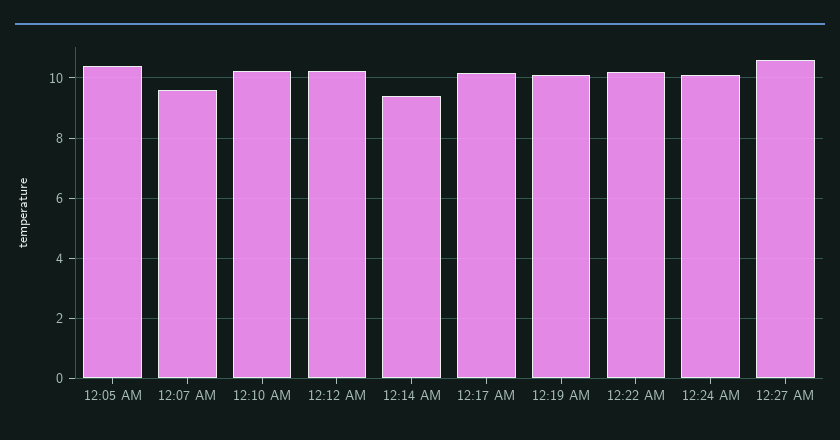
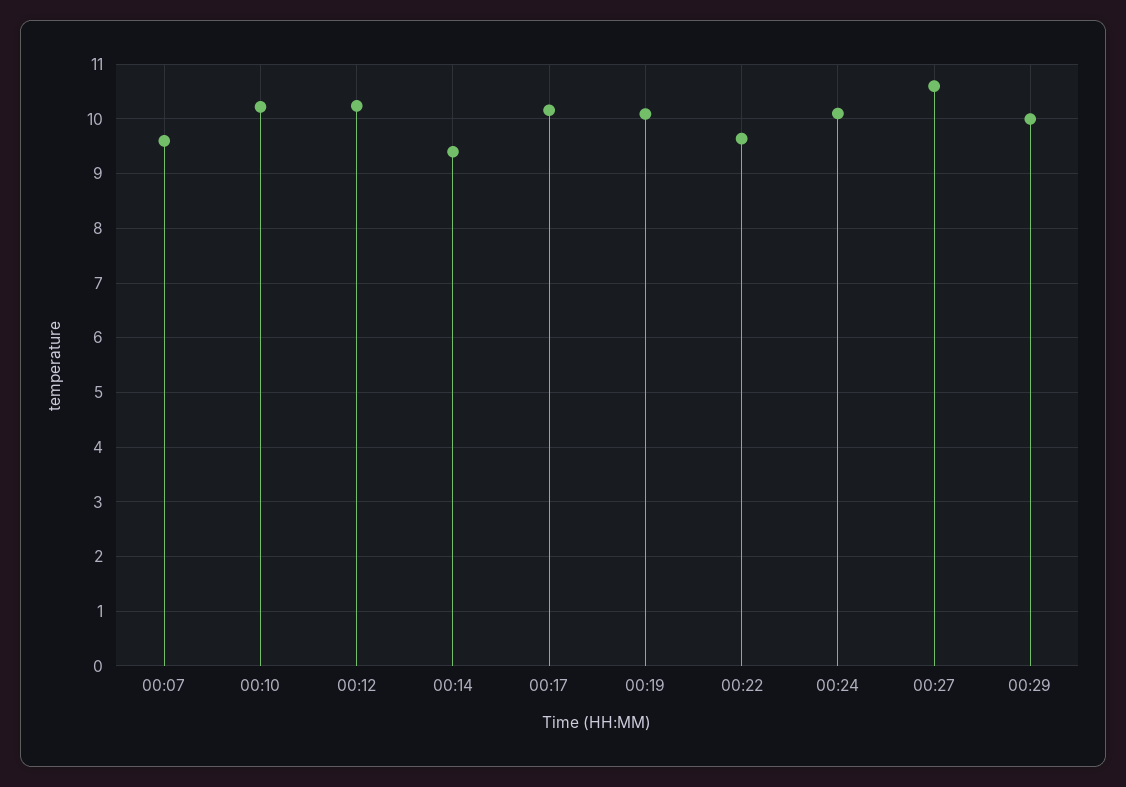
12:05 AM: 10.4 -> none
12:22 AM: 10.2 -> 9.6
00:29: none -> 10

